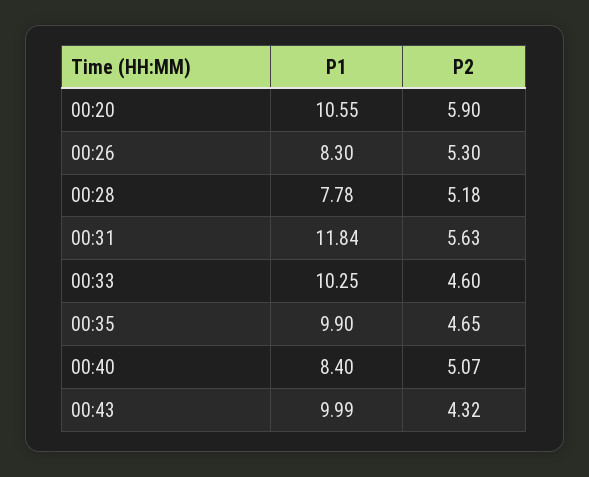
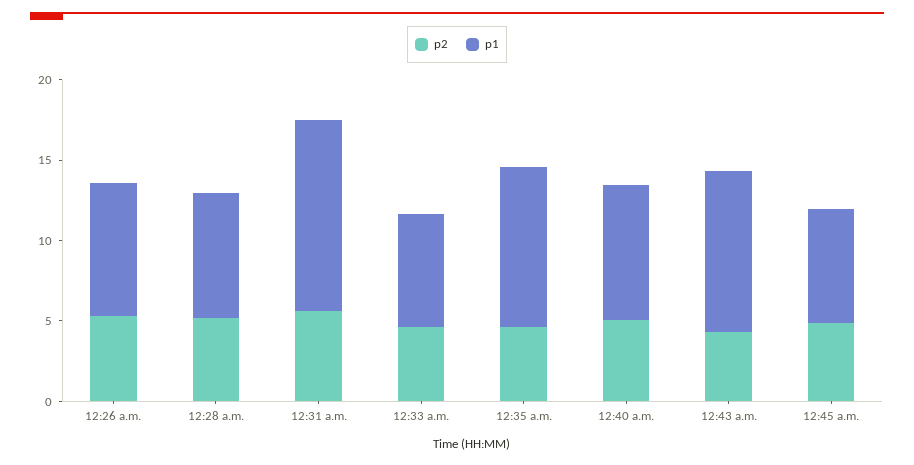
P1, 00:20: 10.55 -> none
P2, 00:20: 5.9 -> none
P1, 00:33: 10.25 -> 7
P2, 12:45 a.m.: none -> 5
P1, 12:45 a.m.: none -> 7

